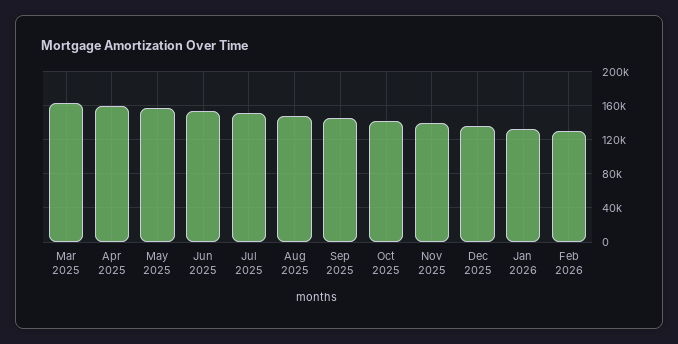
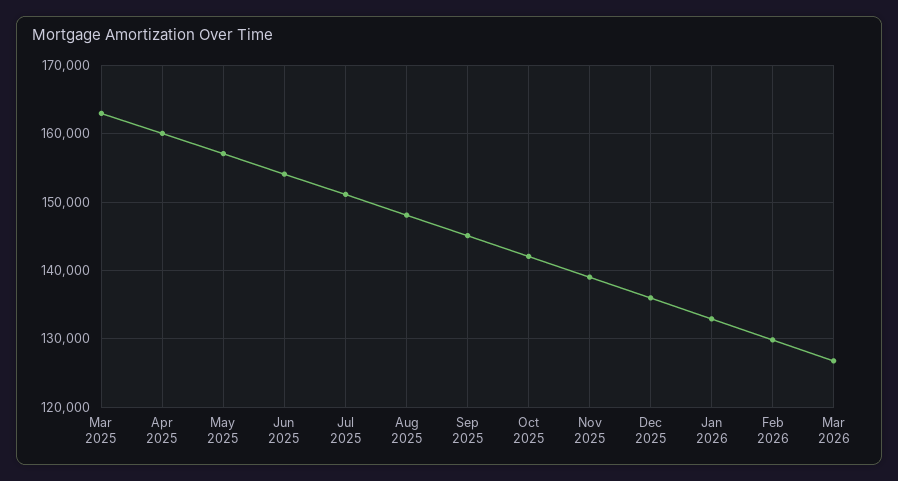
Mar 2026: none -> 127000

